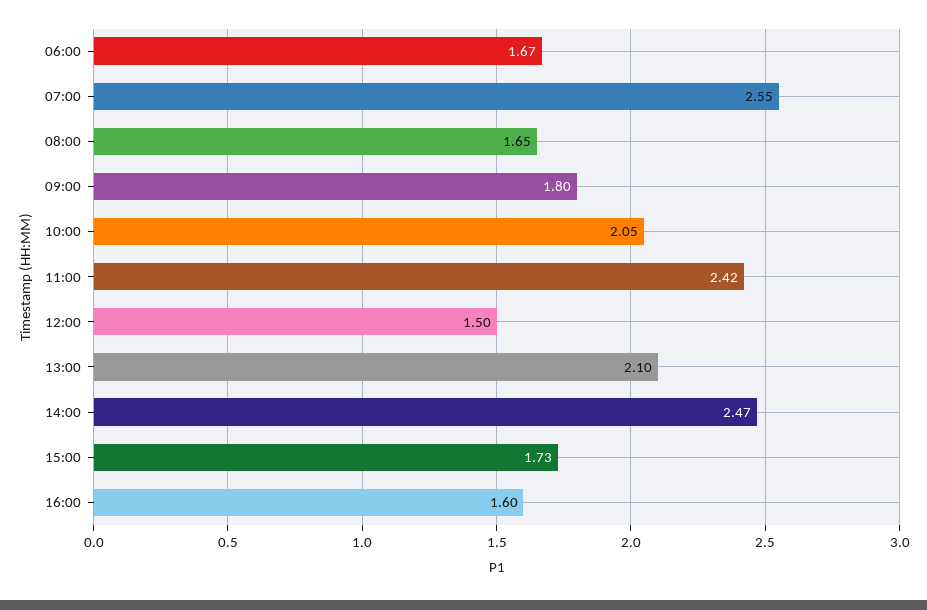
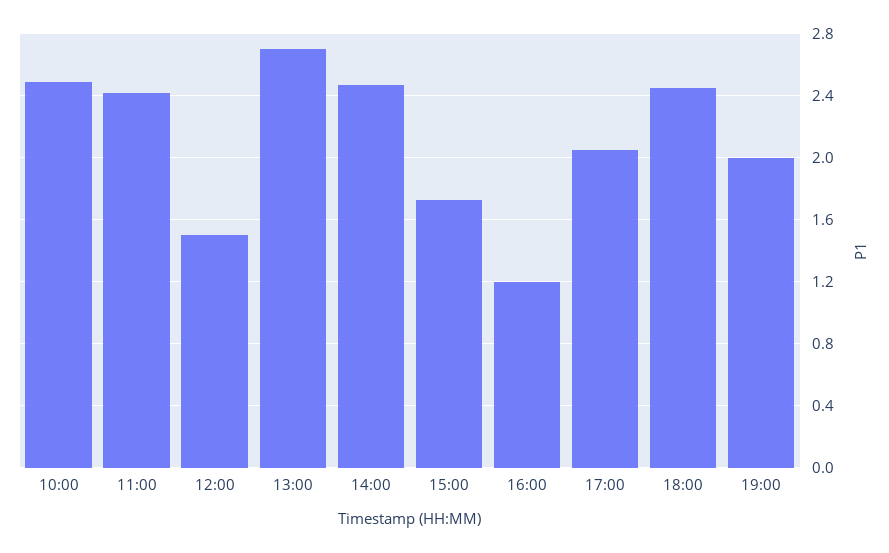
06:00: 1.67 -> none
07:00: 2.55 -> none
08:00: 1.65 -> none
09:00: 1.8 -> none
10:00: 2.05 -> 2.5
13:00: 2.1 -> 2.7
16:00: 1.6 -> 1.2
17:00: none -> 2.05
18:00: none -> 2.45
19:00: none -> 2

